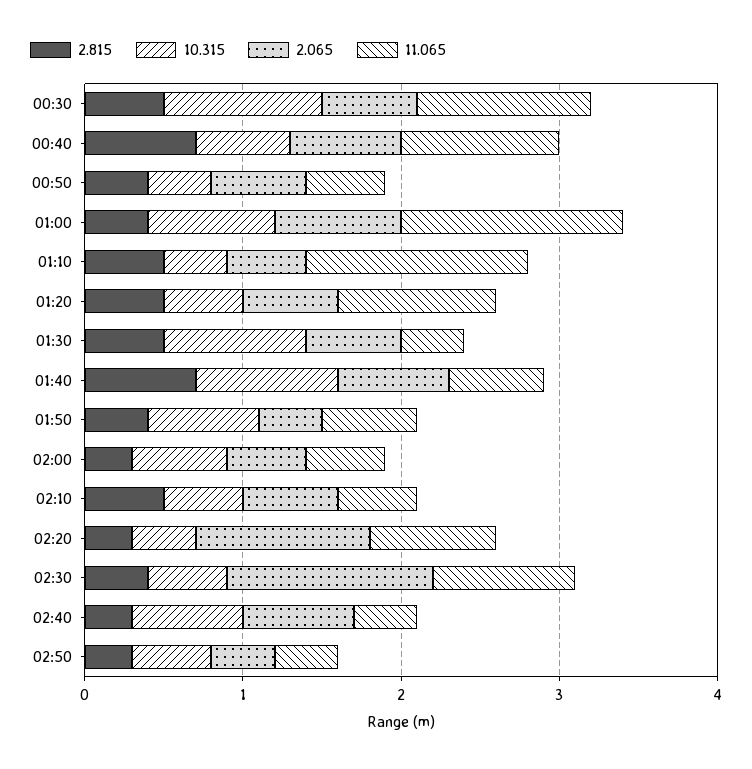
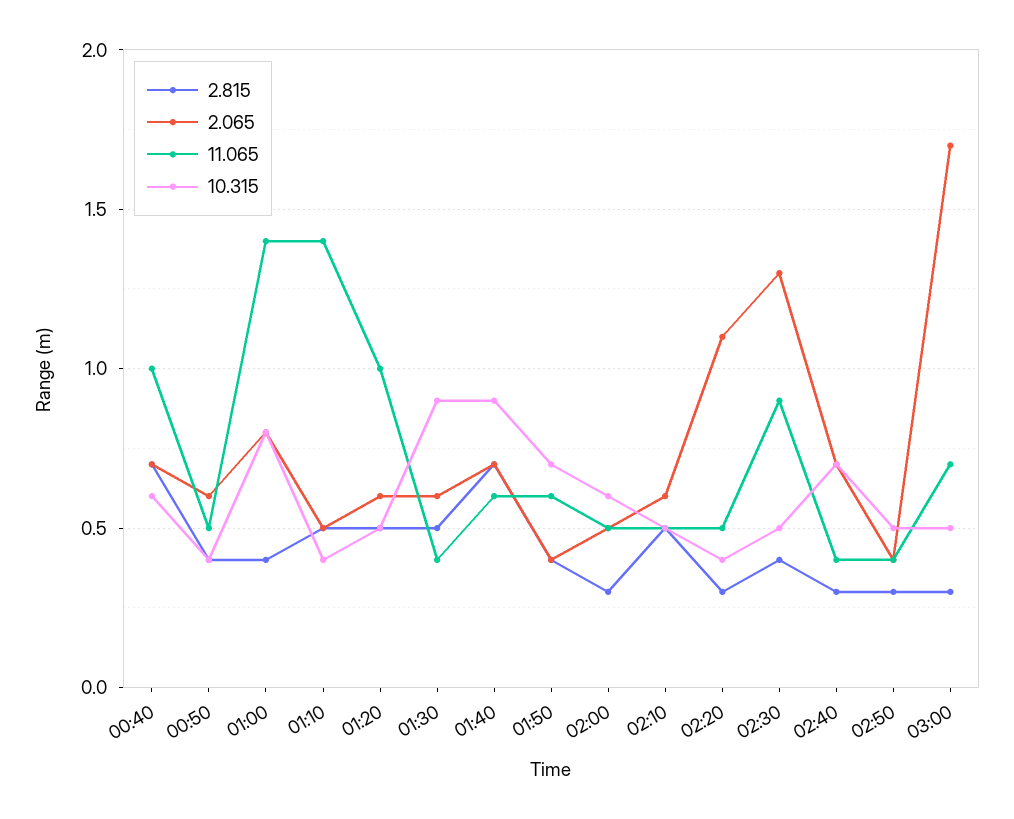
2.815, 00:30: 0.5 -> none
10.315, 00:30: 1 -> none
2.065, 00:30: 0.6 -> none
11.065, 00:30: 1.1 -> none
11.065, 02:20: 0.8 -> 0.5
2.815, 03:00: none -> 0.3
2.065, 03:00: none -> 1.7
11.065, 03:00: none -> 0.7
10.315, 03:00: none -> 0.5

